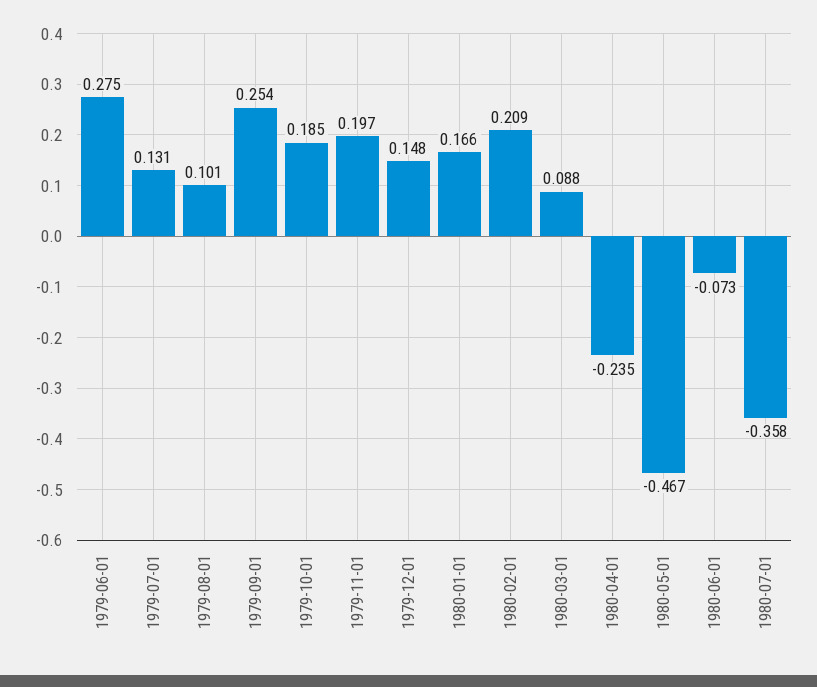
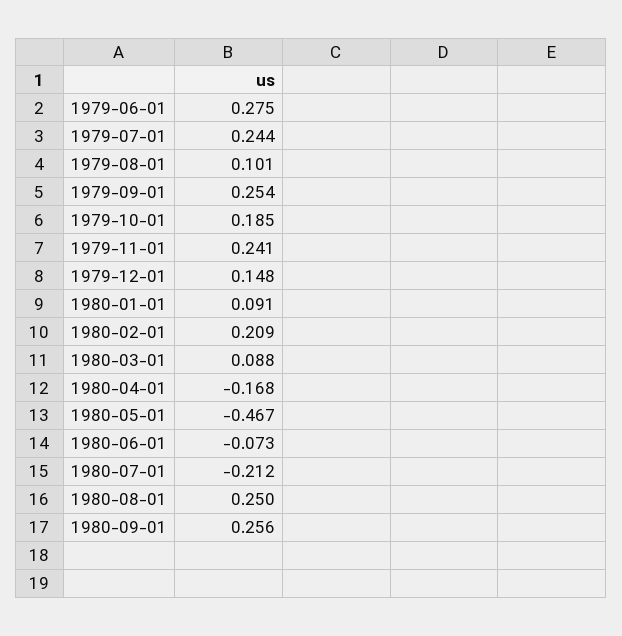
1979-07-01: 0.131 -> 0.244
1979-11-01: 0.197 -> 0.241
1980-01-01: 0.166 -> 0.091
1980-04-01: -0.235 -> -0.168
1980-07-01: -0.358 -> -0.212
1980-08-01: none -> 0.25
1980-09-01: none -> 0.256

